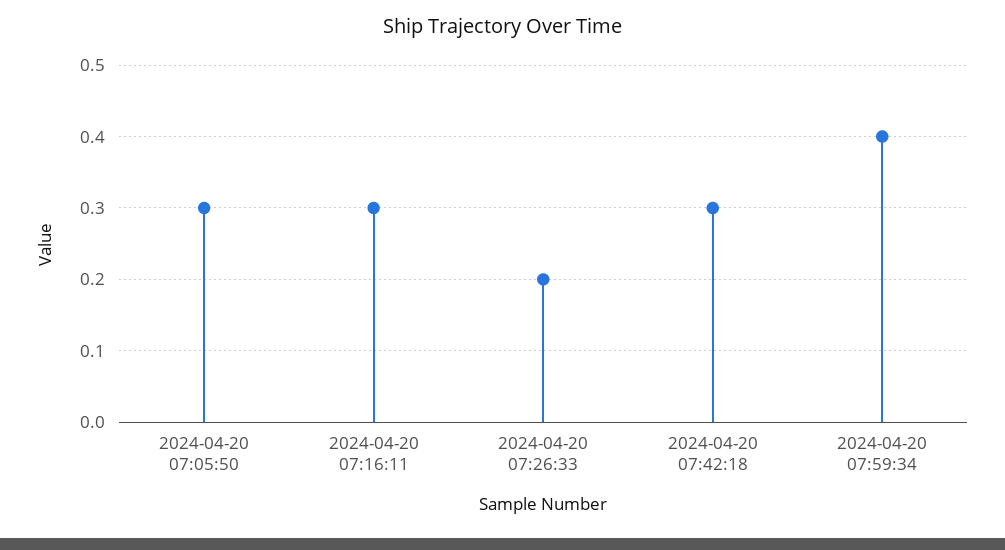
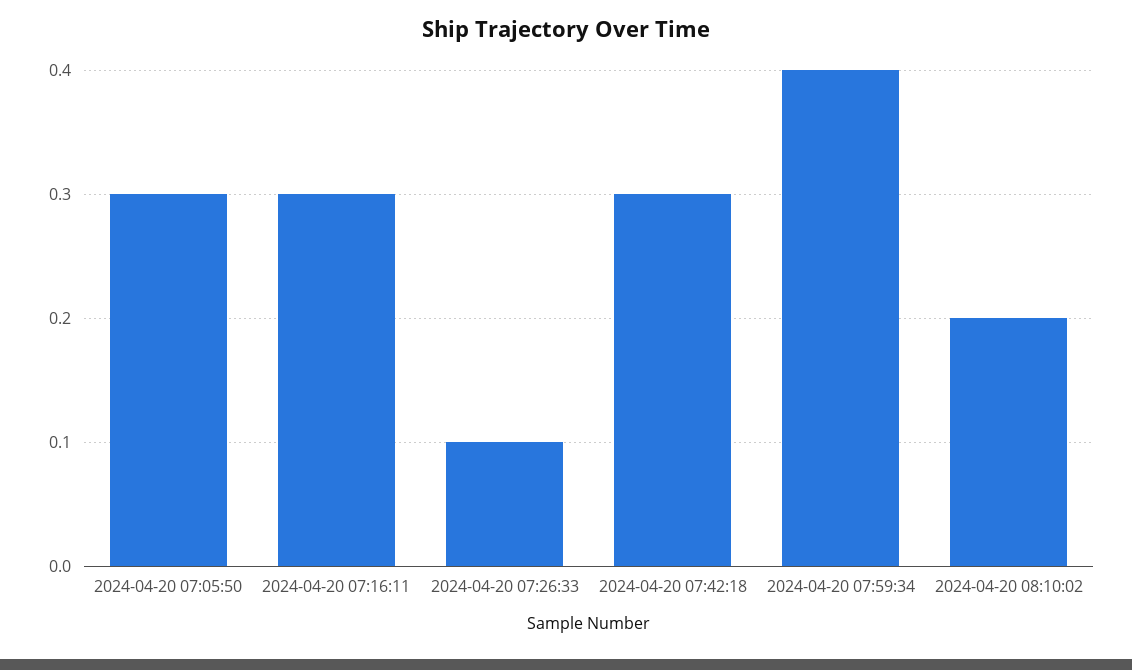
2024-04-20 07:26:33: 0.2 -> 0.1
2024-04-20 08:10:02: none -> 0.2

